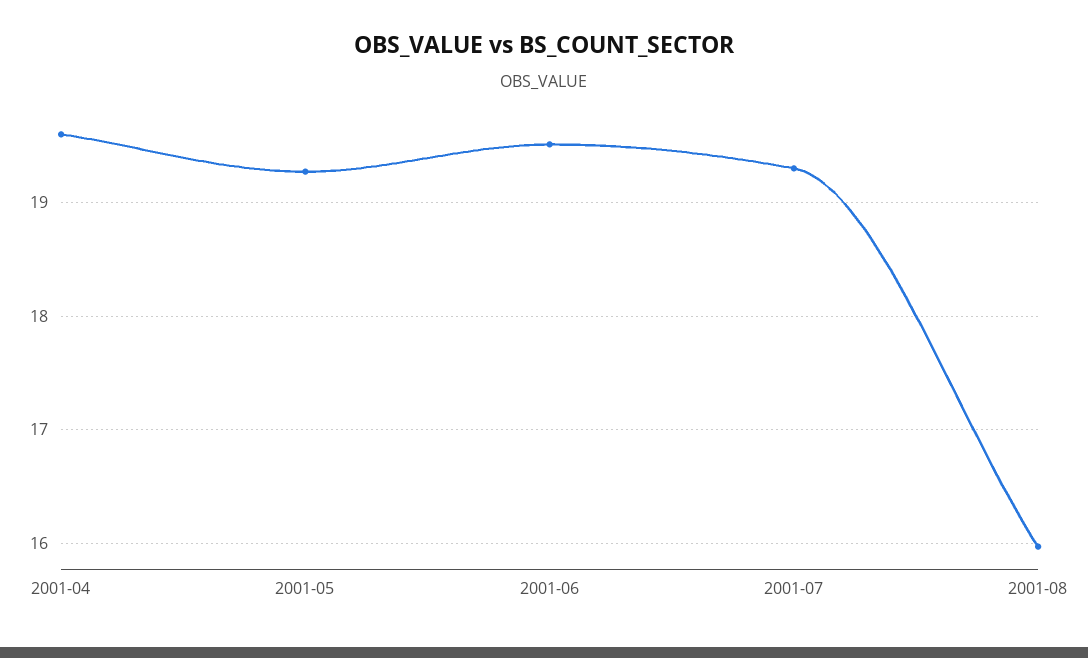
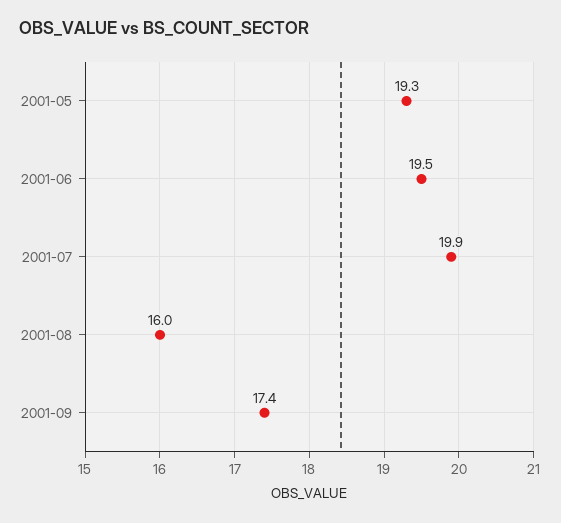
2001-04: 19.6 -> none
2001-07: 19.3 -> 19.9
2001-09: none -> 17.4

